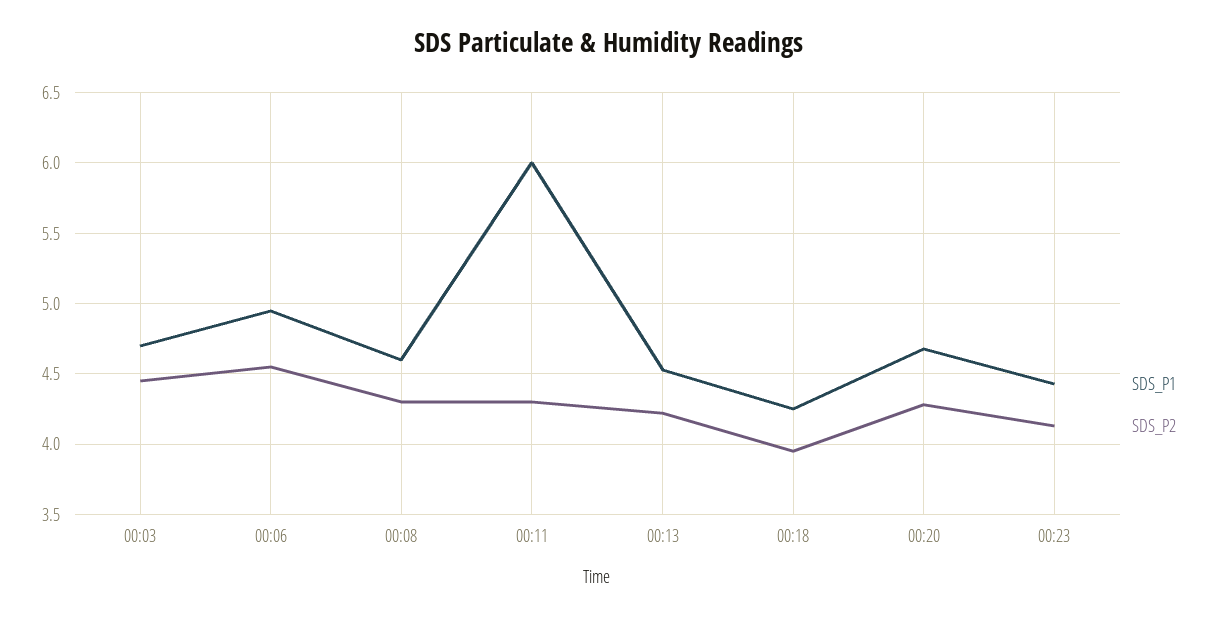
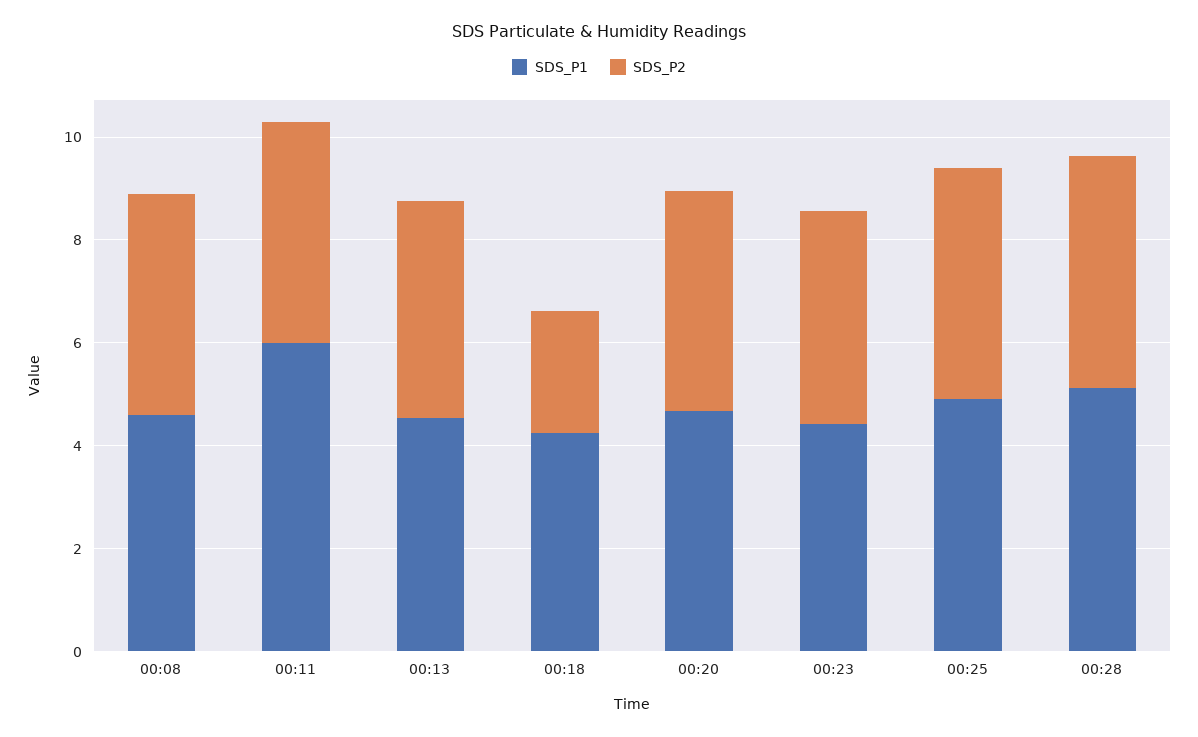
SDS_P1, 00:03: 4.7 -> none
SDS_P2, 00:03: 4.45 -> none
SDS_P1, 00:06: 4.95 -> none
SDS_P2, 00:06: 4.55 -> none
SDS_P2, 00:18: 3.95 -> 2.5
SDS_P1, 00:25: none -> 5
SDS_P2, 00:25: none -> 4.5
SDS_P1, 00:28: none -> 5
SDS_P2, 00:28: none -> 4.5

